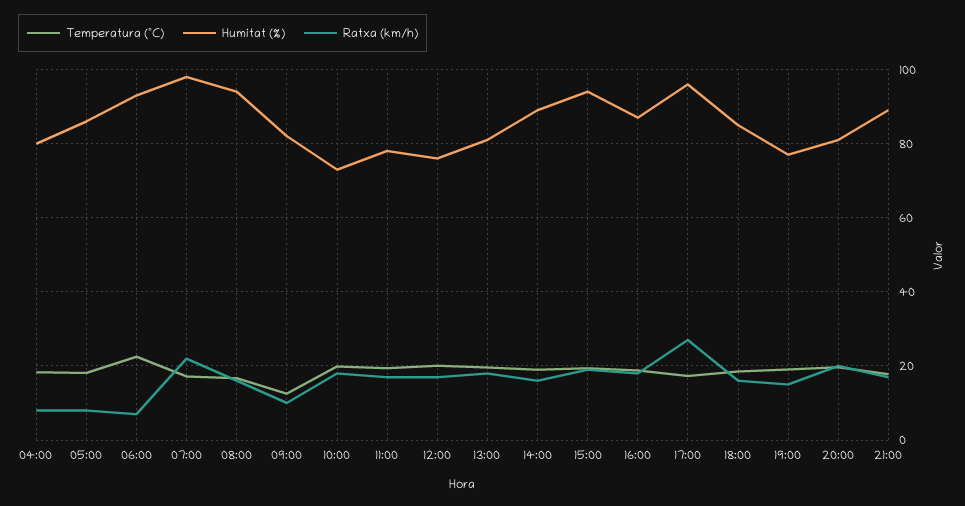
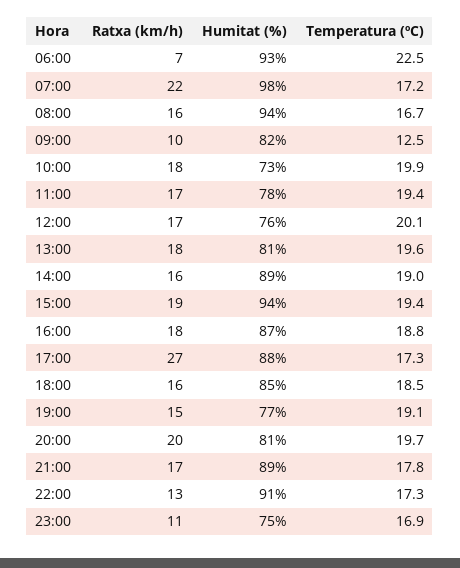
Temperatura (ºC), 04:00: 18 -> none
Humitat (%), 04:00: 80 -> none
Ratxa (km/h), 04:00: 8 -> none
Temperatura (ºC), 05:00: 18 -> none
Humitat (%), 05:00: 86 -> none
Ratxa (km/h), 05:00: 8 -> none
Humitat (%), 17:00: 96 -> 88
Ratxa (km/h), 22:00: none -> 13
Humitat (%), 22:00: none -> 91
Temperatura (ºC), 22:00: none -> 17.3
Ratxa (km/h), 23:00: none -> 11
Humitat (%), 23:00: none -> 75
Temperatura (ºC), 23:00: none -> 16.9

